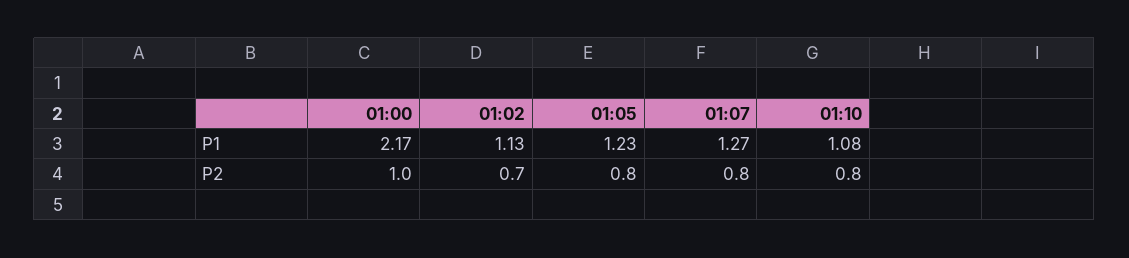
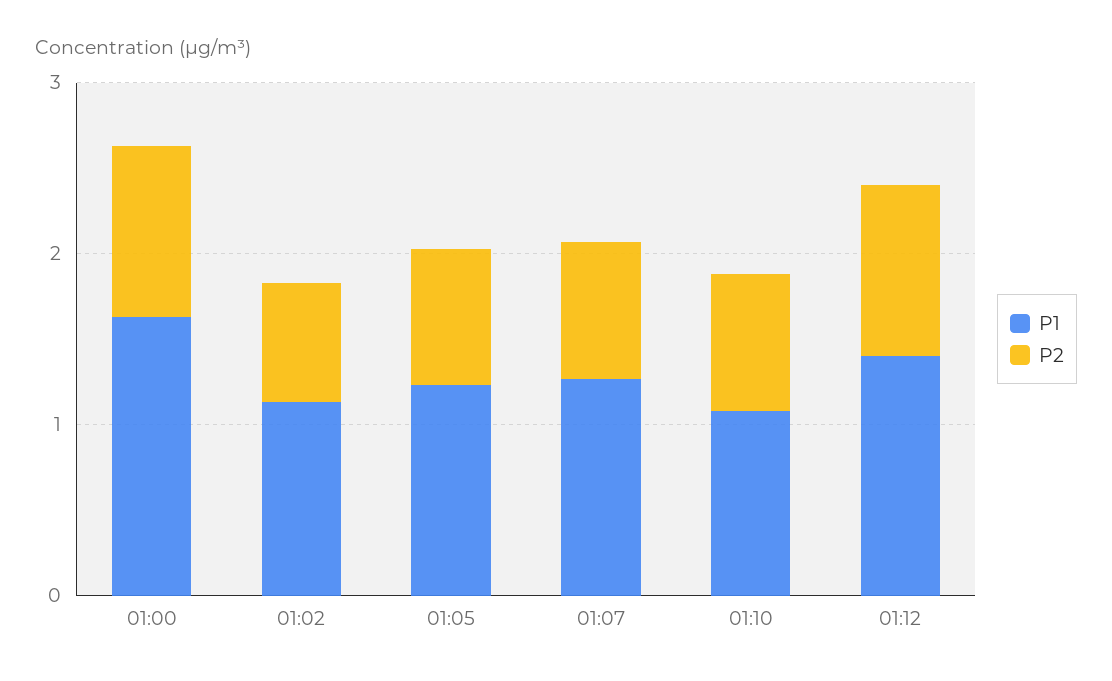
P1, 01:00: 2.17 -> 1.6
P1, 01:12: none -> 1.4
P2, 01:12: none -> 1

